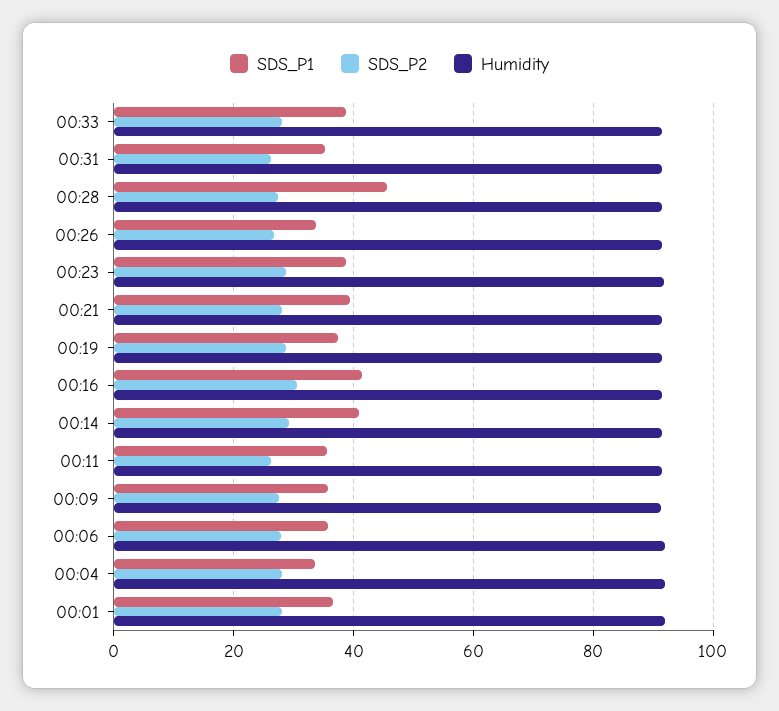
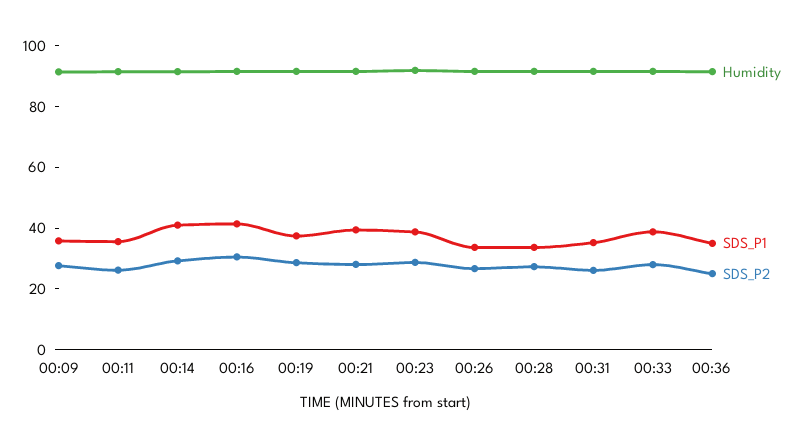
SDS_P1, 00:28: 46 -> 35
SDS_P1, 00:06: 36 -> none
SDS_P2, 00:06: 28 -> none
Humidity, 00:06: 92 -> none
SDS_P1, 00:04: 34 -> none
SDS_P2, 00:04: 28 -> none
Humidity, 00:04: 92 -> none
SDS_P1, 00:01: 36 -> none
SDS_P2, 00:01: 28 -> none
Humidity, 00:01: 92 -> none
Humidity, 00:36: none -> 90
SDS_P1, 00:36: none -> 35
SDS_P2, 00:36: none -> 25

